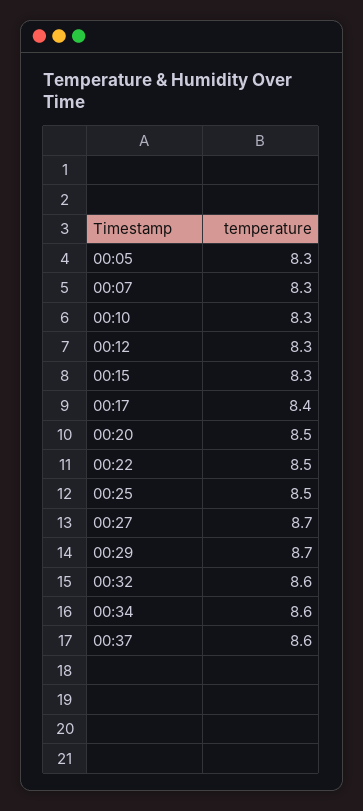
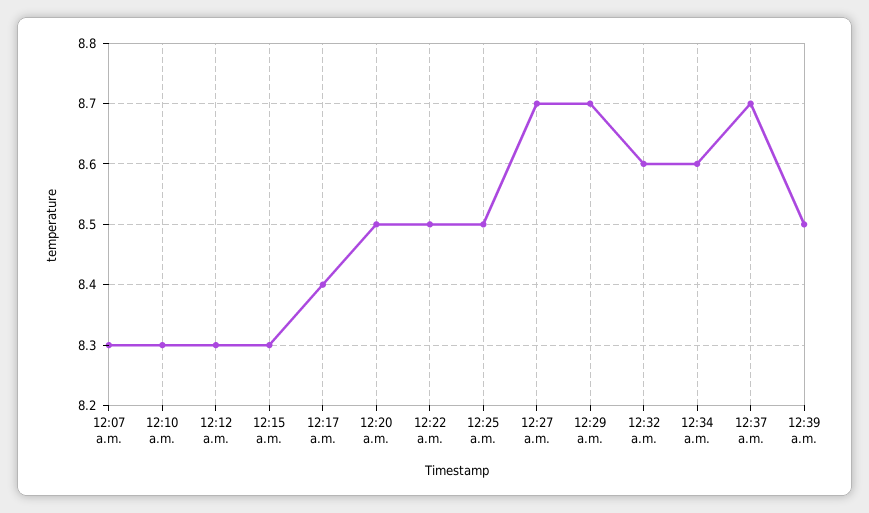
00:05: 8.3 -> none
00:37: 8.6 -> 8.7
12:39 a.m.: none -> 8.5

